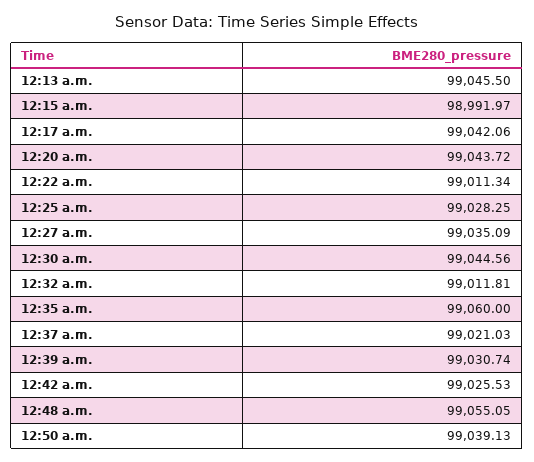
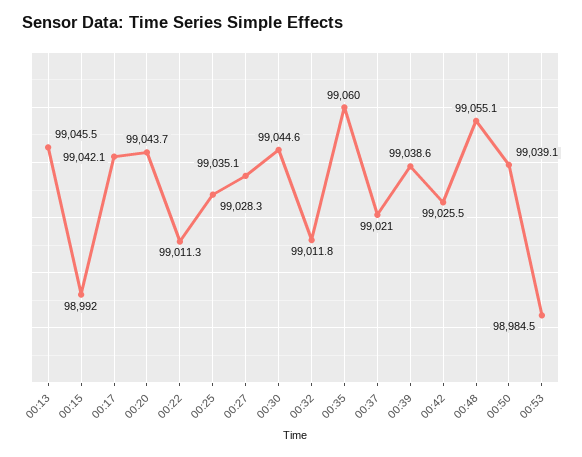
12:39 a.m.: 99030.74 -> 99038.6
00:53: none -> 98984.5

